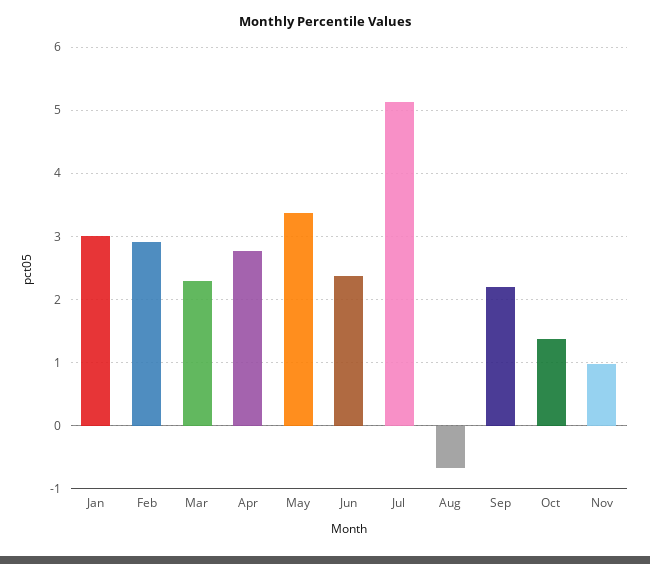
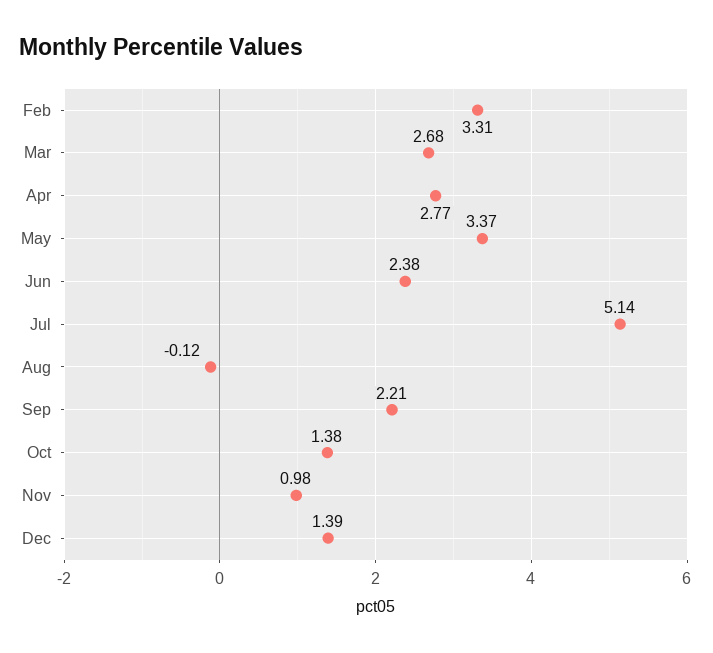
Jan: 3 -> none
Feb: 2.9 -> 3.31
Mar: 2.3 -> 2.68
Aug: -0.7 -> -0.12
Dec: none -> 1.39

